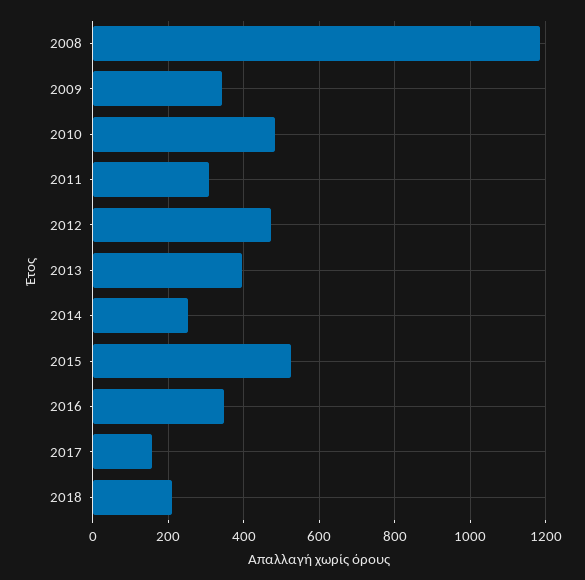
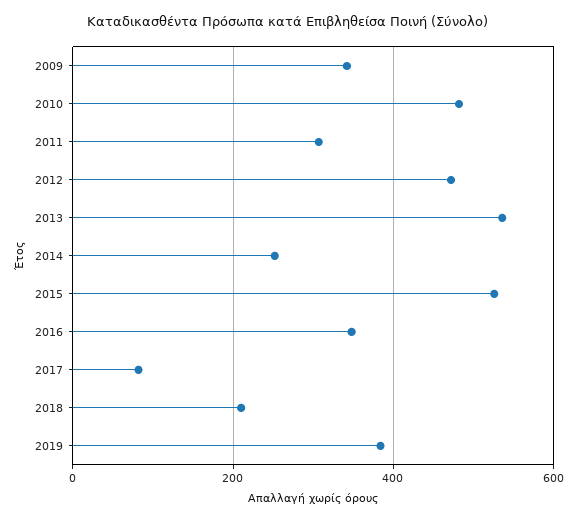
2008: 1180 -> none
2013: 400 -> 540
2017: 160 -> 80
2019: none -> 380

